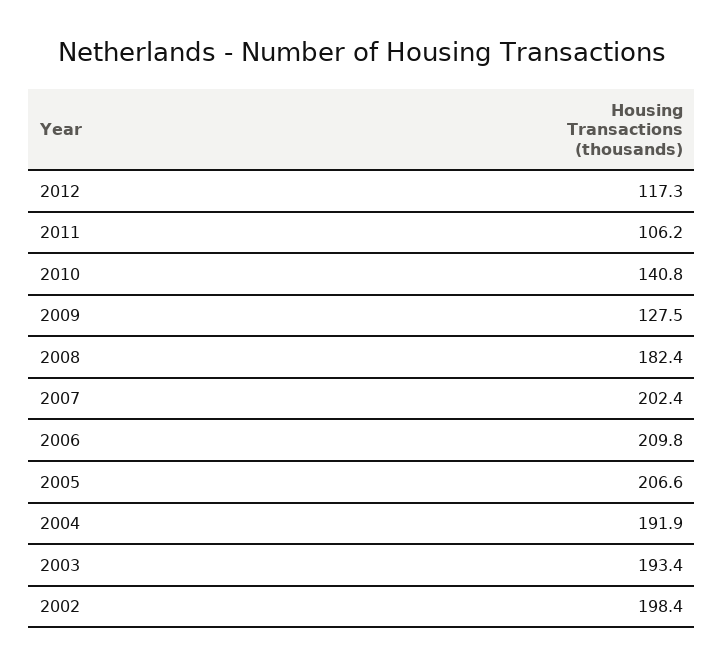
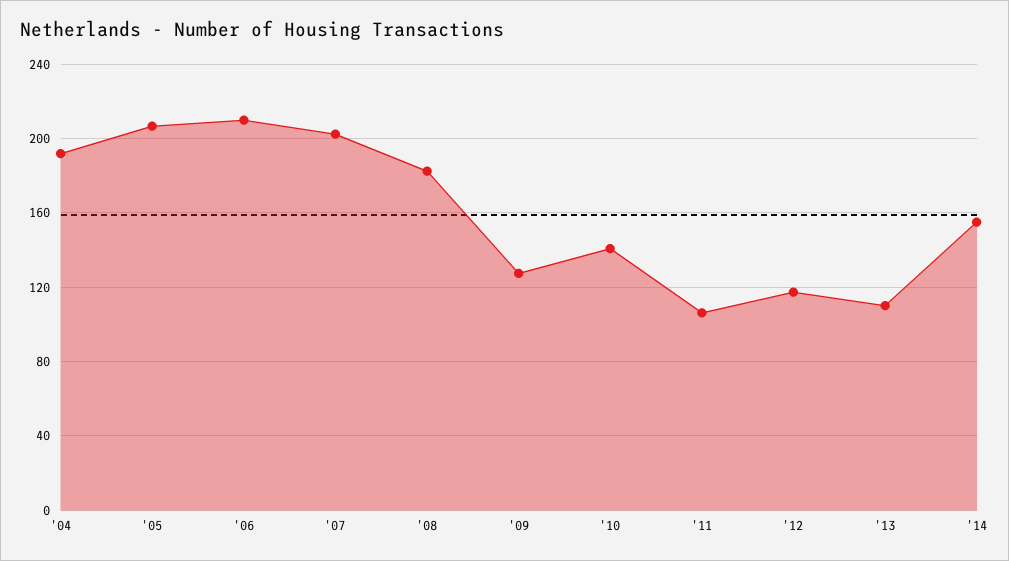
2003: 193.4 -> none
2002: 198.4 -> none
'13: none -> 110
'14: none -> 155

